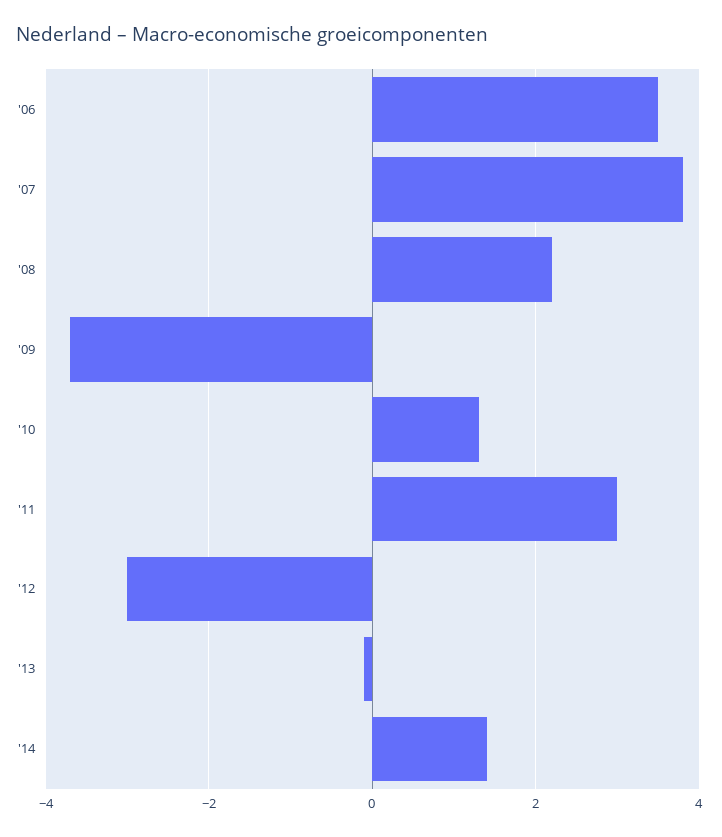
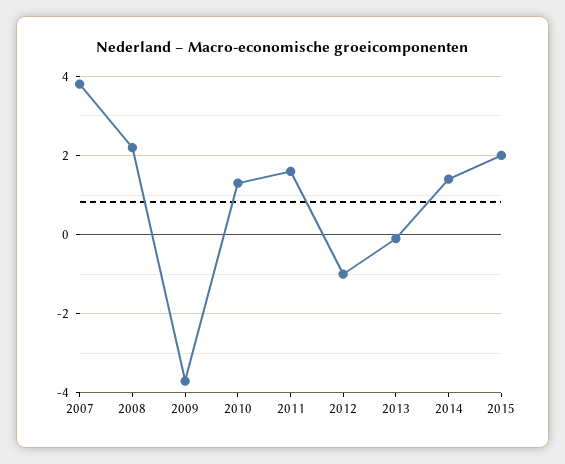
'06: 3.5 -> none
'11: 3 -> 1.5
'12: -3 -> -1
2015: none -> 2

